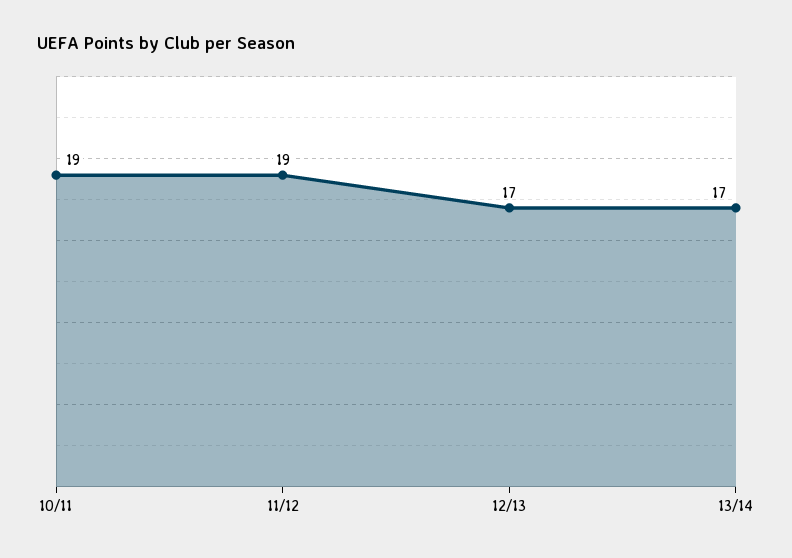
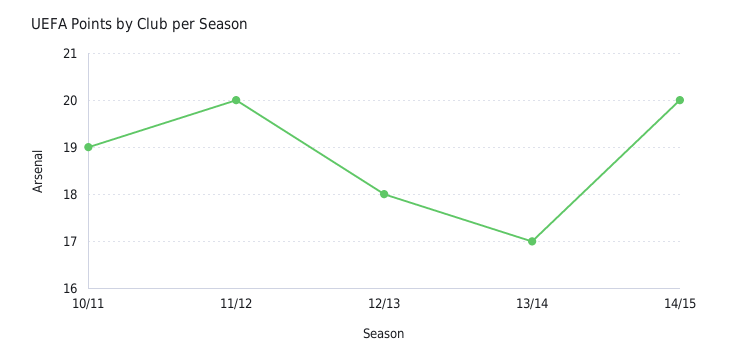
11/12: 19 -> 20
12/13: 17 -> 18
14/15: none -> 20

